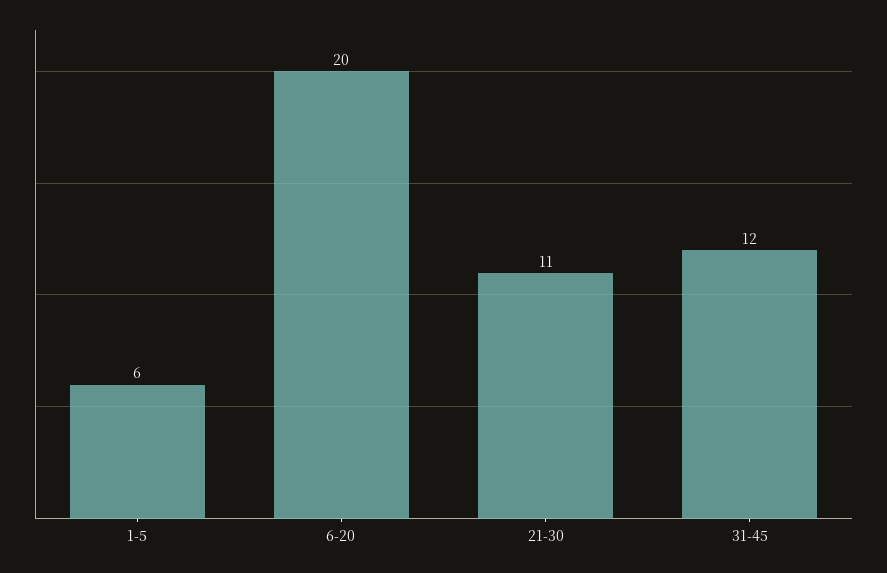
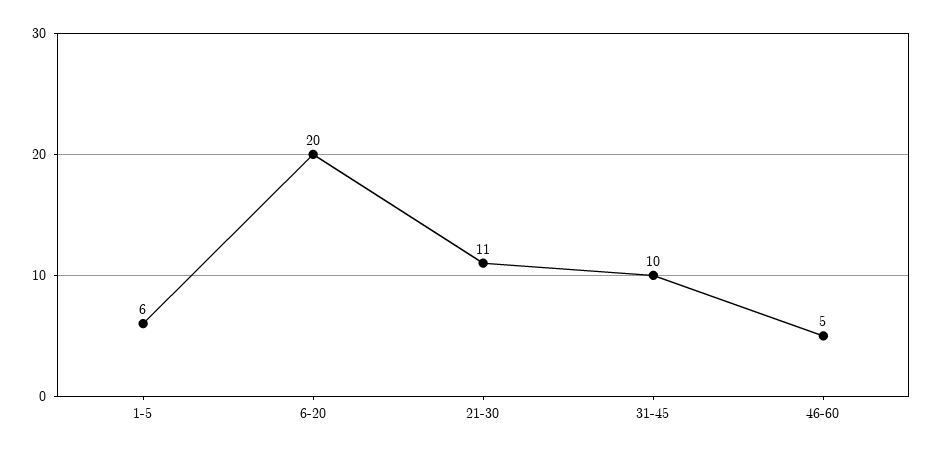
31-45: 12 -> 10
46-60: none -> 5

